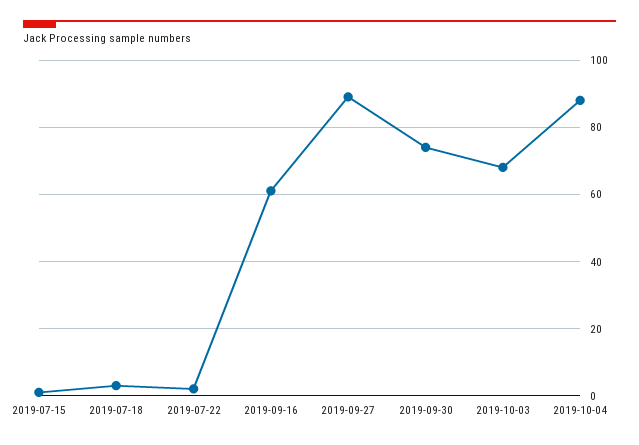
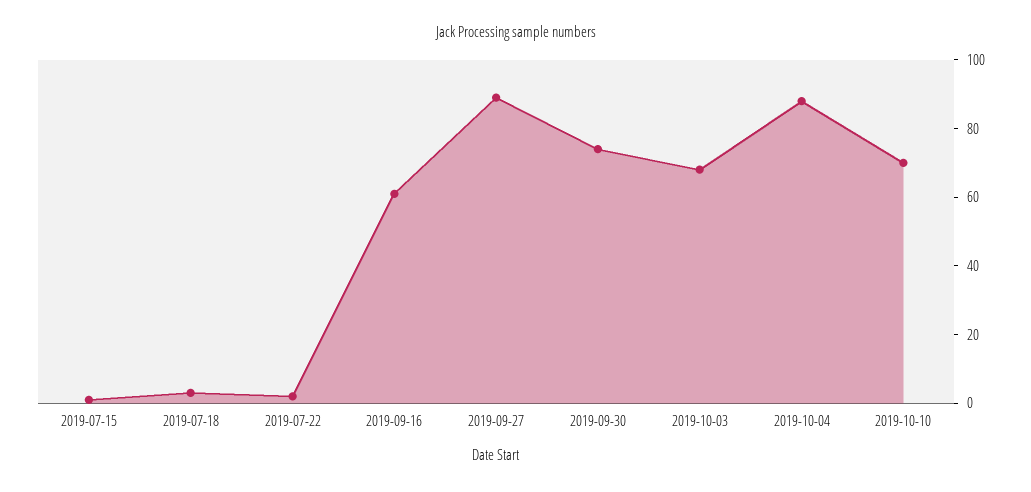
2019-10-10: none -> 70

